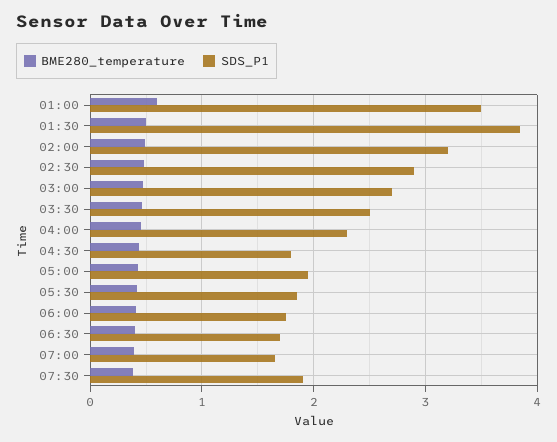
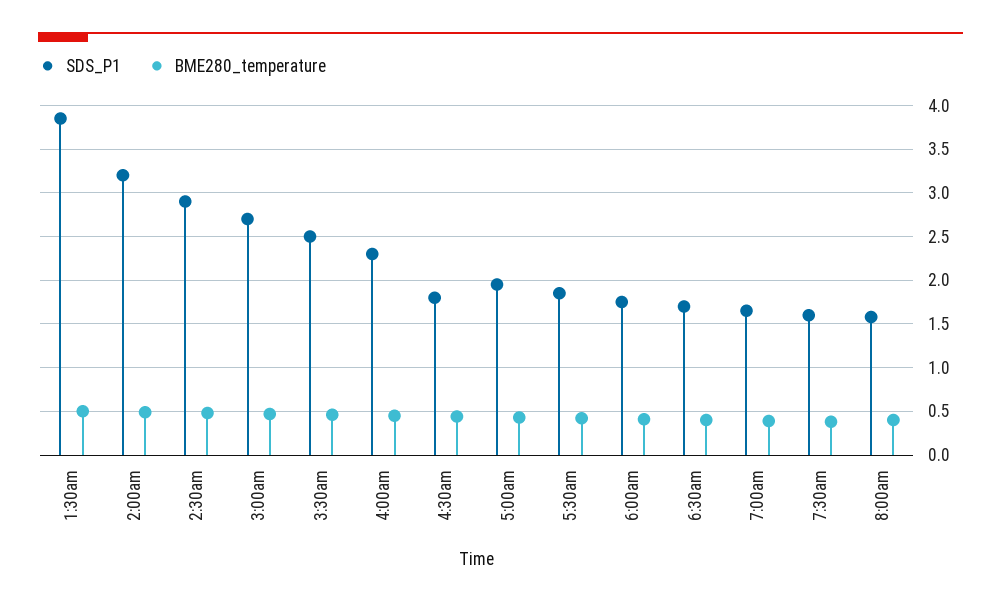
BME280_temperature, 01:00: 0.6 -> none
SDS_P1, 01:00: 3.5 -> none
SDS_P1, 07:30: 1.9 -> 1.6
SDS_P1, 8:00am: none -> 1.6
BME280_temperature, 8:00am: none -> 0.4

